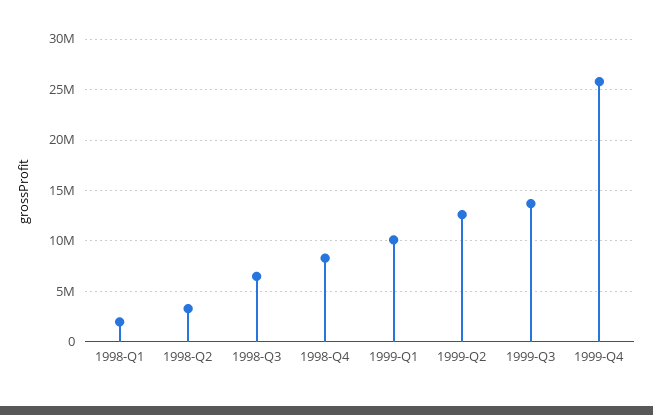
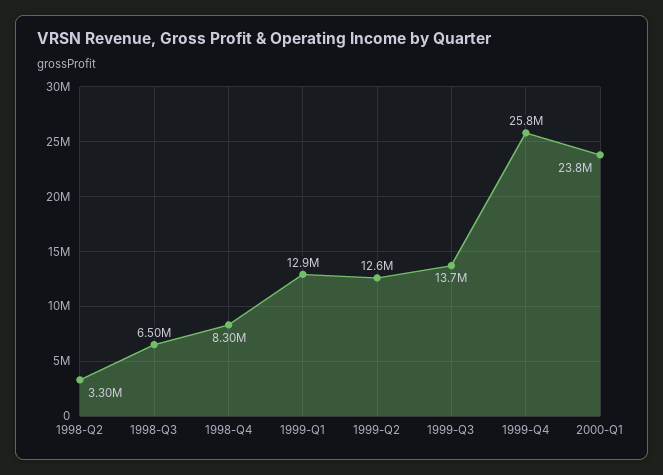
1998-Q1: 2000000 -> none
1999-Q1: 10000000 -> 12900000
2000-Q1: none -> 23800000

